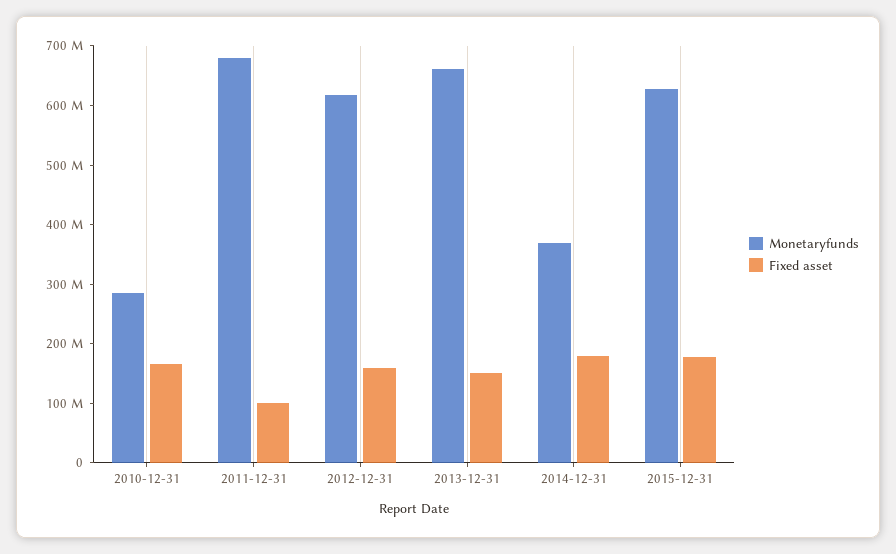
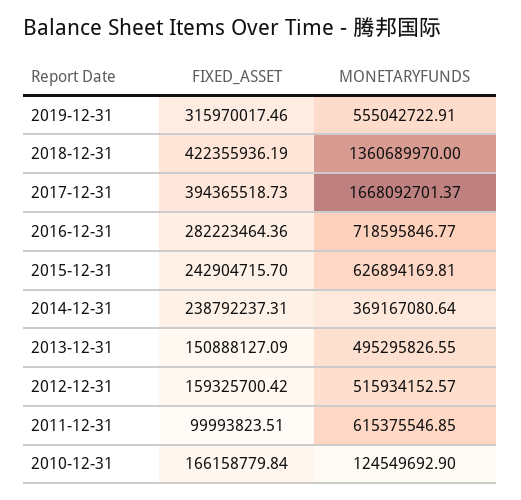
Monetaryfunds, 2010-12-31: 280000000 -> 124549692.9
Monetaryfunds, 2011-12-31: 680000000 -> 615375546.85
Monetaryfunds, 2012-12-31: 620000000 -> 515934152.57
Monetaryfunds, 2013-12-31: 660000000 -> 495295826.55
Fixed asset, 2014-12-31: 180000000 -> 238792237.31
Fixed asset, 2015-12-31: 180000000 -> 242904715.7
Fixed asset, 2019-12-31: none -> 315970017.46
Monetaryfunds, 2019-12-31: none -> 555042722.91
Fixed asset, 2018-12-31: none -> 422355936.19
Monetaryfunds, 2018-12-31: none -> 1360689970
Fixed asset, 2017-12-31: none -> 394365518.73
Monetaryfunds, 2017-12-31: none -> 1668092701.37
Fixed asset, 2016-12-31: none -> 282223464.36
Monetaryfunds, 2016-12-31: none -> 718595846.77

